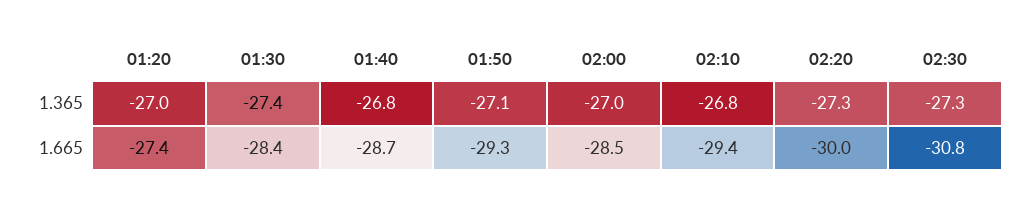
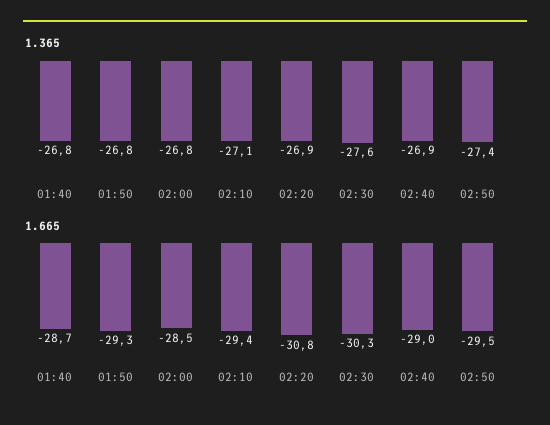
1.365, 01:20: -27 -> none
1.365, 01:30: -27.4 -> none
1.365, 01:50: -27.1 -> -26.8
1.365, 02:00: -27 -> -26.8
1.365, 02:10: -26.8 -> -27.1
1.365, 02:20: -27.3 -> -26.9
1.365, 02:30: -27.3 -> -27.6
1.665, 01:20: -27.4 -> none
1.665, 01:30: -28.4 -> none
1.665, 02:20: -30 -> -30.8
1.665, 02:30: -30.8 -> -30.3
1.365, 02:40: none -> -26.9
1.365, 02:50: none -> -27.4
1.665, 02:40: none -> -29
1.665, 02:50: none -> -29.5

